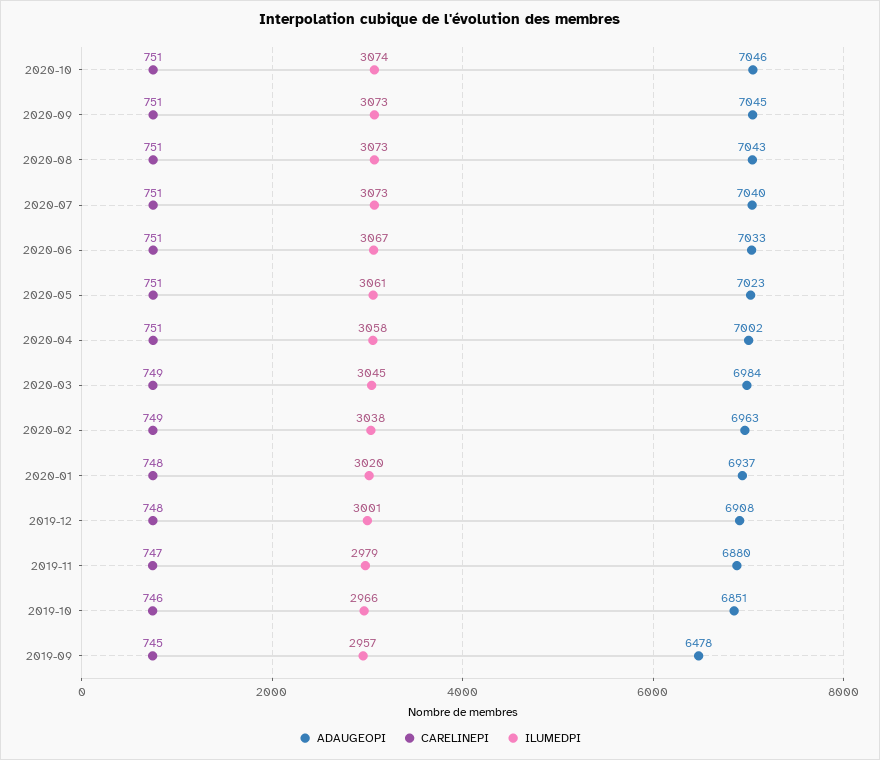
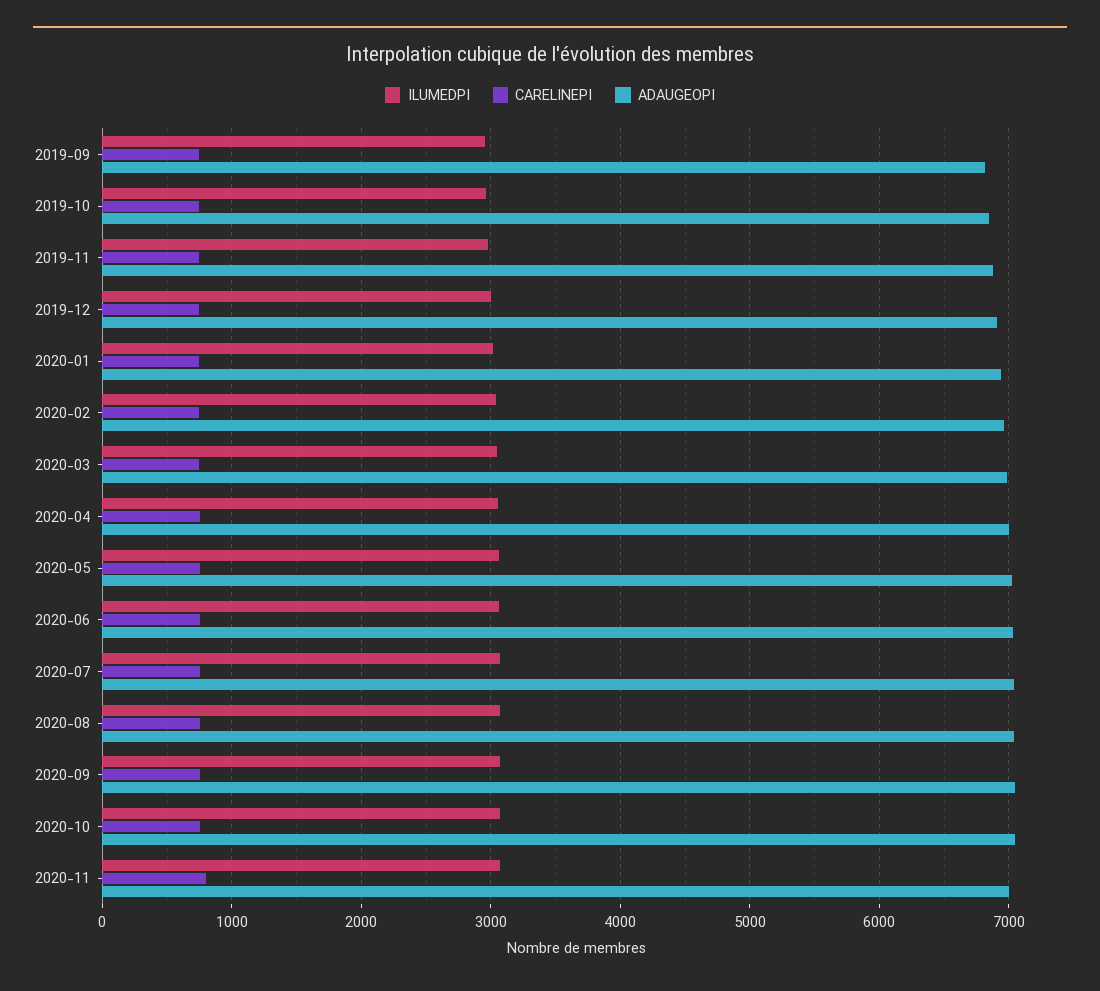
ADAUGEOPI, 2019-09: 6478 -> 6800
ILUMEDPI, 2020-11: none -> 3100
CARELINEPI, 2020-11: none -> 800
ADAUGEOPI, 2020-11: none -> 7000

